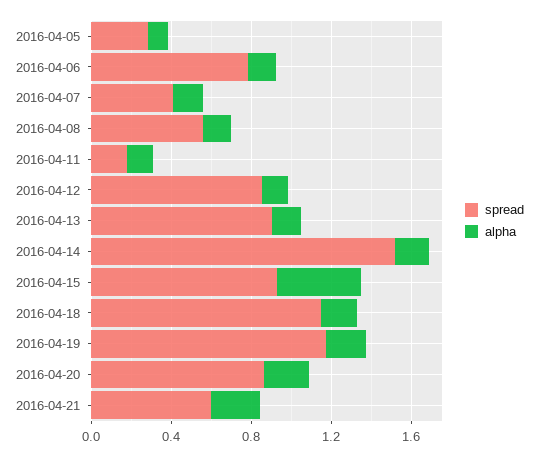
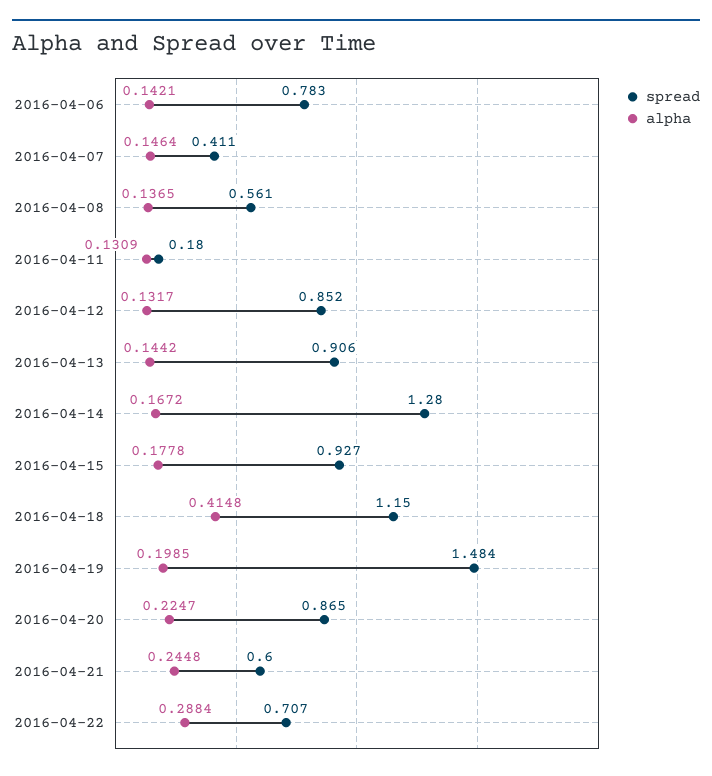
spread, 2016-04-05: 0.3 -> none
alpha, 2016-04-05: 0.1 -> none
spread, 2016-04-14: 1.5 -> 1.28
alpha, 2016-04-15: 0.4 -> 0.1778
alpha, 2016-04-18: 0.2 -> 0.4148
spread, 2016-04-19: 1.2 -> 1.484
spread, 2016-04-22: none -> 0.707
alpha, 2016-04-22: none -> 0.2884

